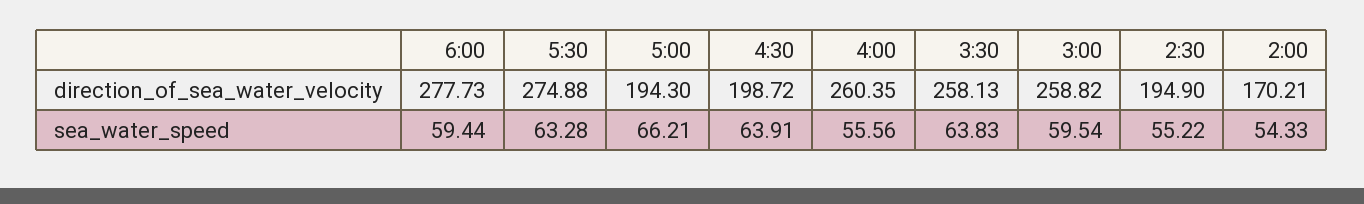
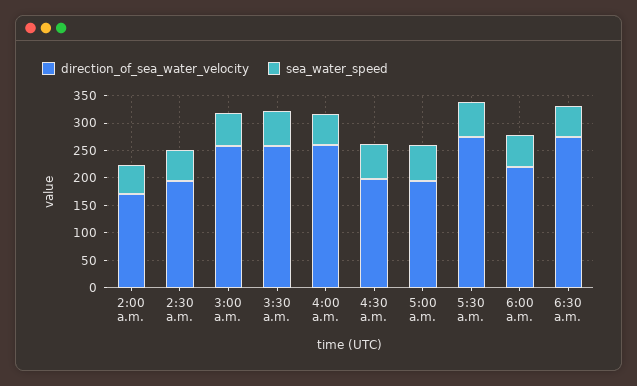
direction_of_sea_water_velocity, 6:00: 277.73 -> 225
direction_of_sea_water_velocity, 6:30 a.m.: none -> 275
sea_water_speed, 6:30 a.m.: none -> 50

